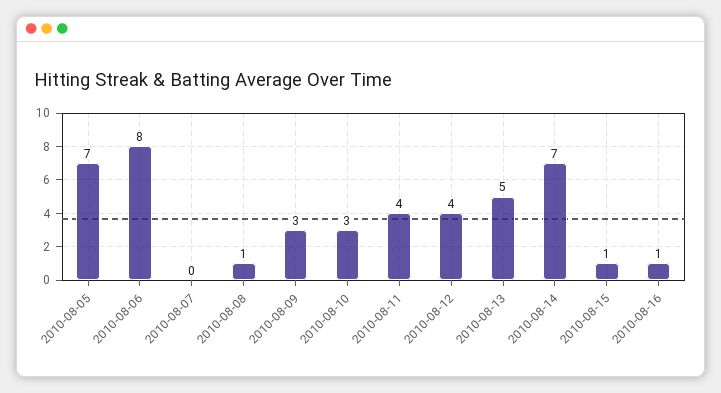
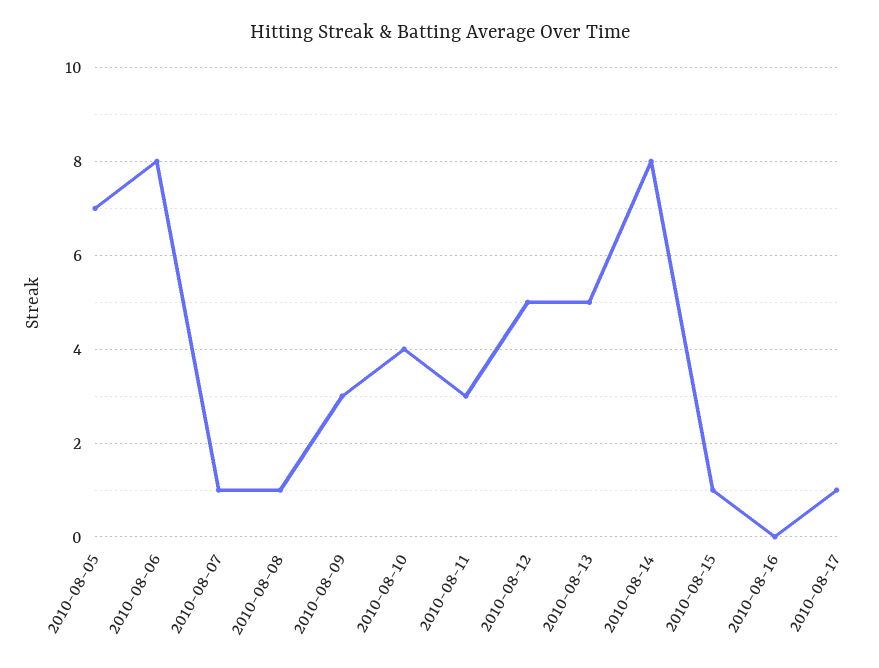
2010-08-07: 0 -> 1
2010-08-10: 3 -> 4
2010-08-11: 4 -> 3
2010-08-12: 4 -> 5
2010-08-14: 7 -> 8
2010-08-16: 1 -> 0
2010-08-17: none -> 1

